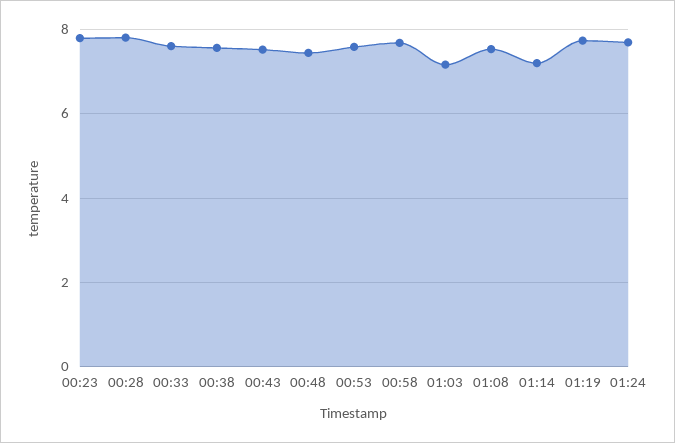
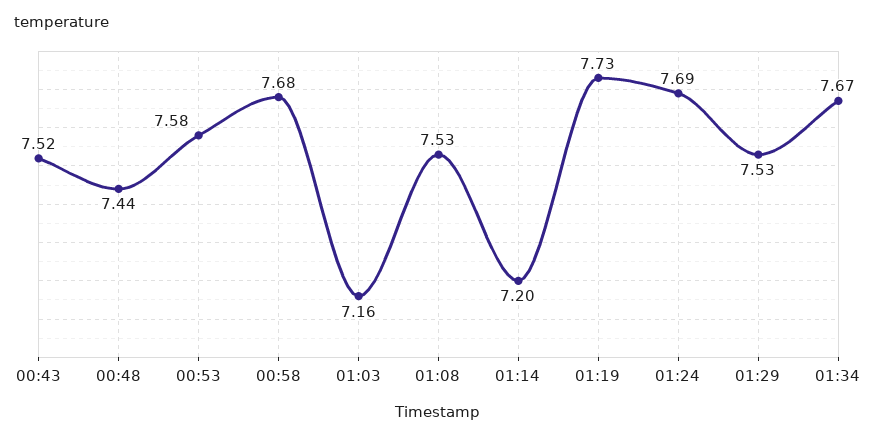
00:23: 7.8 -> none
00:28: 7.8 -> none
00:33: 7.6 -> none
00:38: 7.6 -> none
01:29: none -> 7.53
01:34: none -> 7.67

